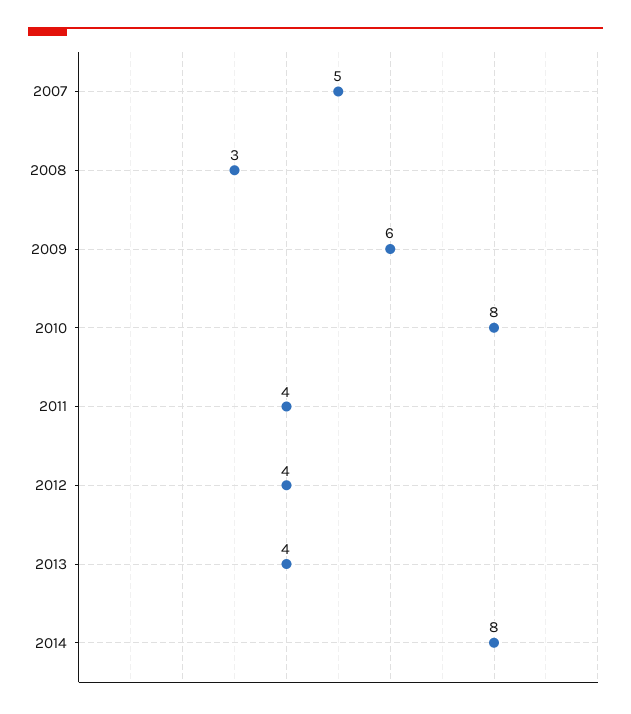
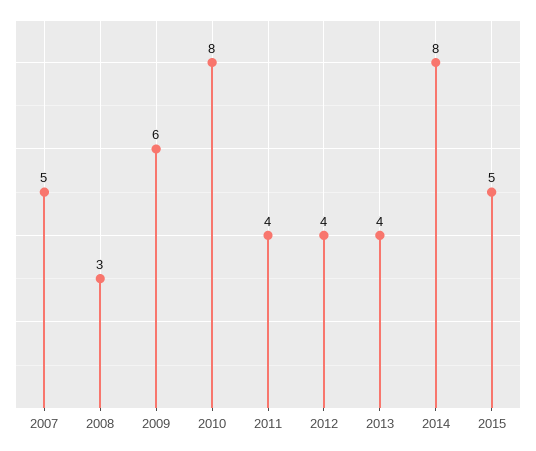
2015: none -> 5

